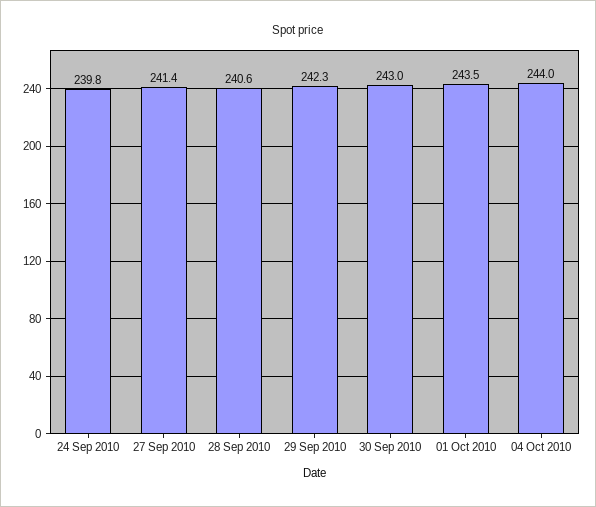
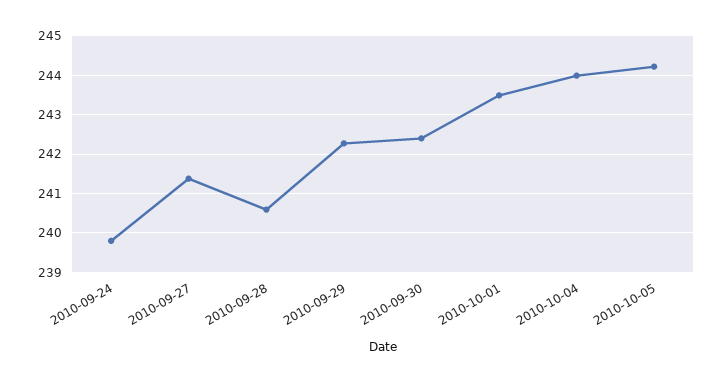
30 Sep 2010: 243 -> 242.4
2010-10-05: none -> 244.2

